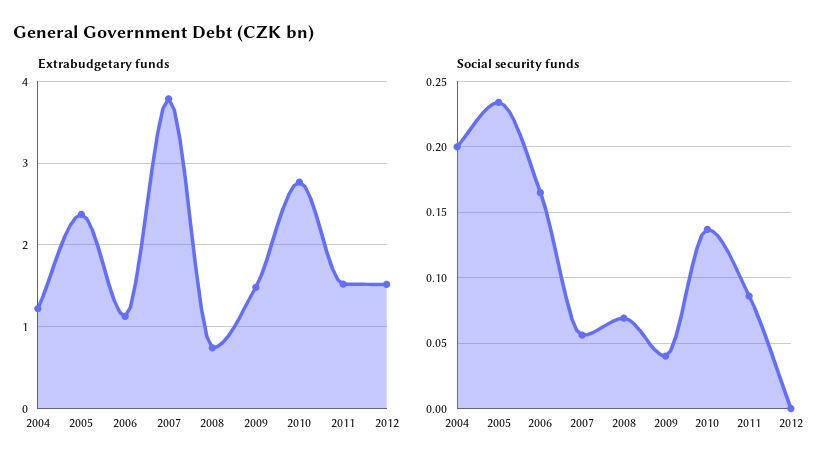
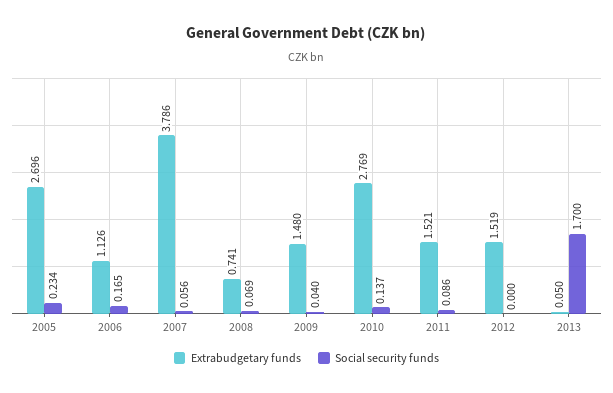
Extrabudgetary funds, 2004: 1.2 -> none
Extrabudgetary funds, 2005: 2.4 -> 2.696
Social security funds, 2004: 0.2 -> none
Extrabudgetary funds, 2013: none -> 0.05
Social security funds, 2013: none -> 1.7

